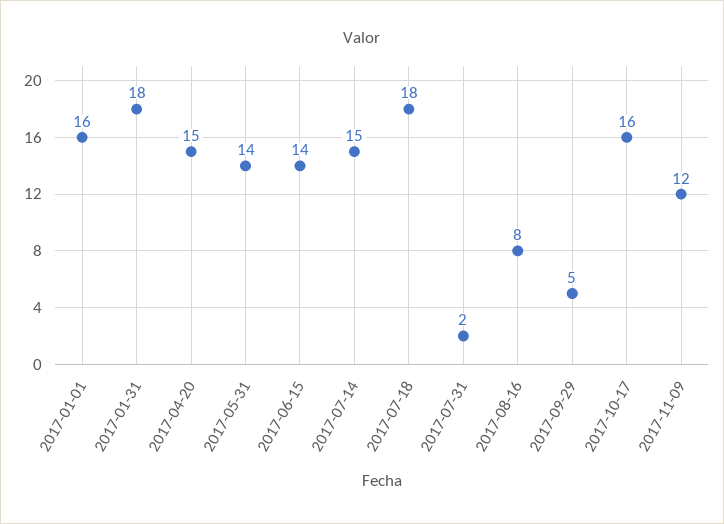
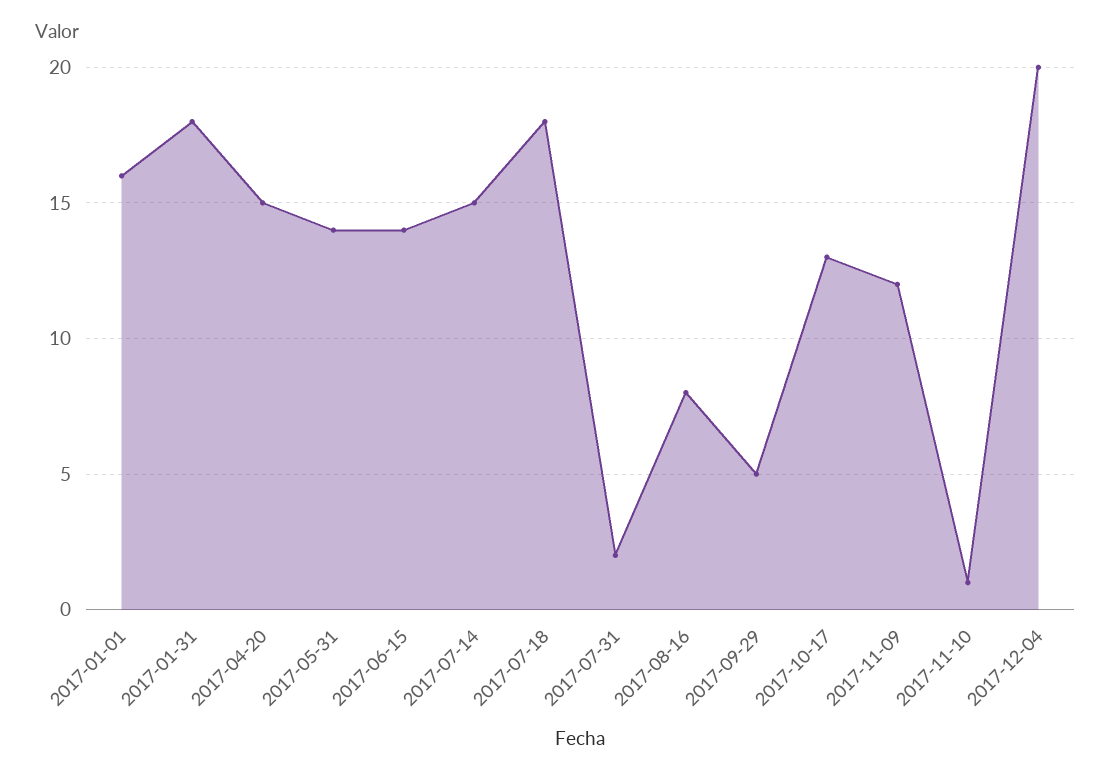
2017-10-17: 16 -> 13
2017-11-10: none -> 1
2017-12-04: none -> 20

